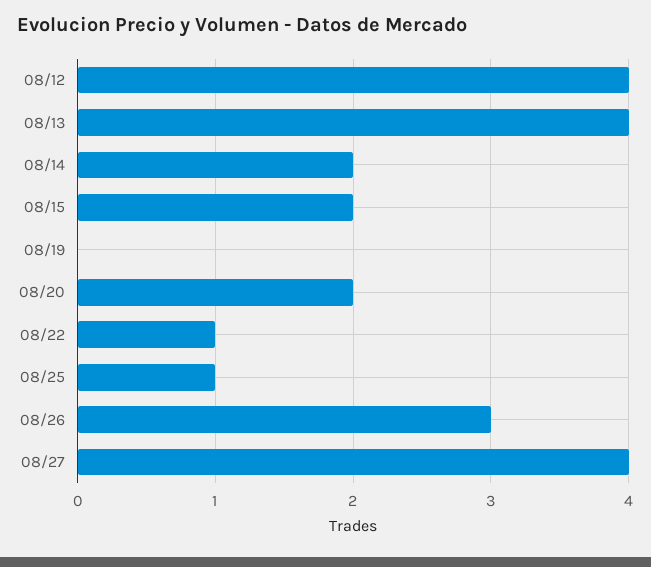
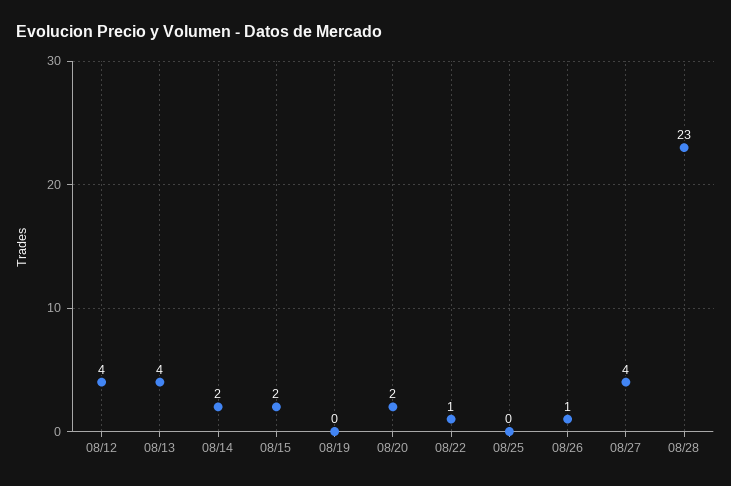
08/25: 1 -> 0
08/26: 3 -> 1
08/28: none -> 23

